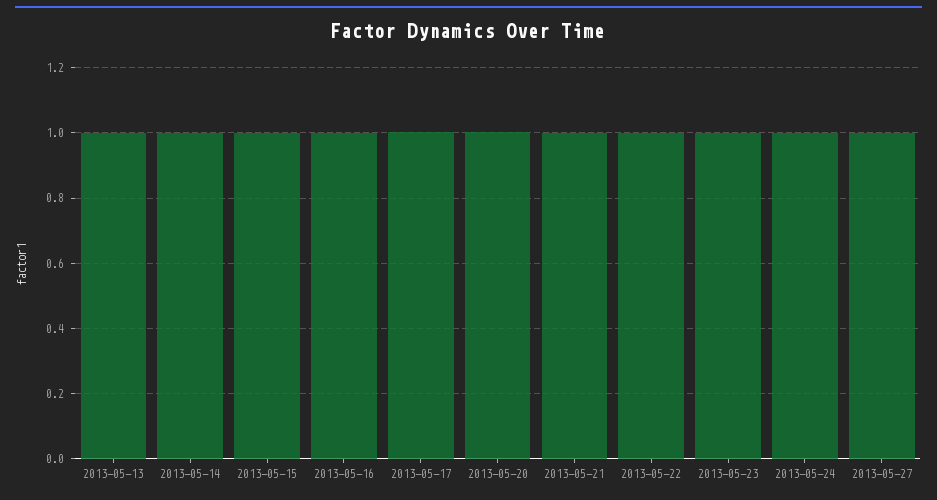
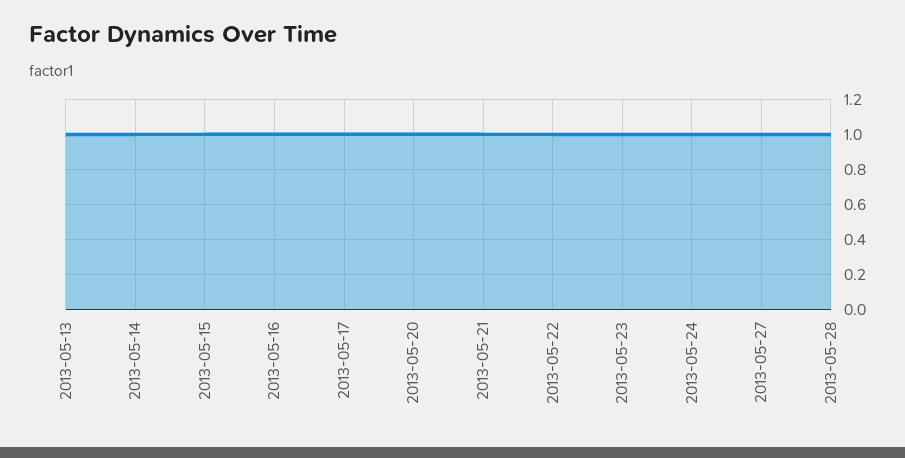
2013-05-28: none -> 1

